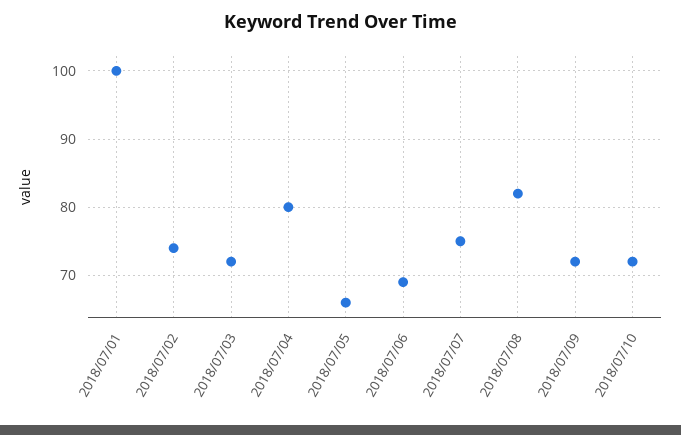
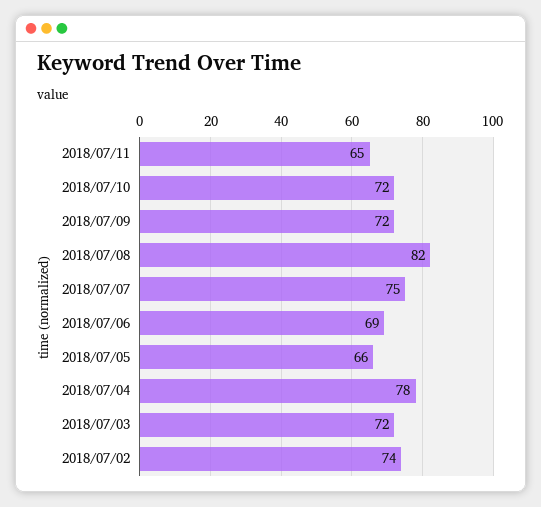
2018/07/01: 100 -> none
2018/07/04: 80 -> 78
2018/07/11: none -> 65

